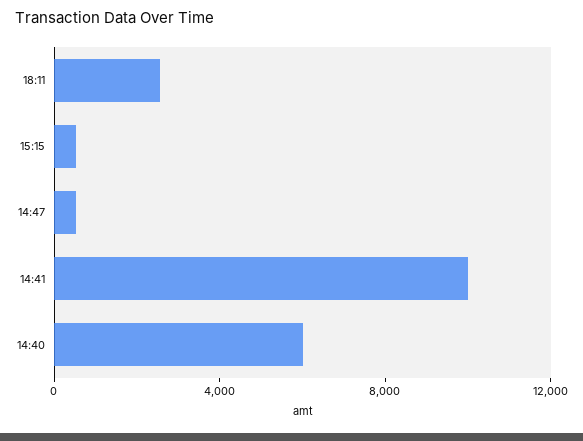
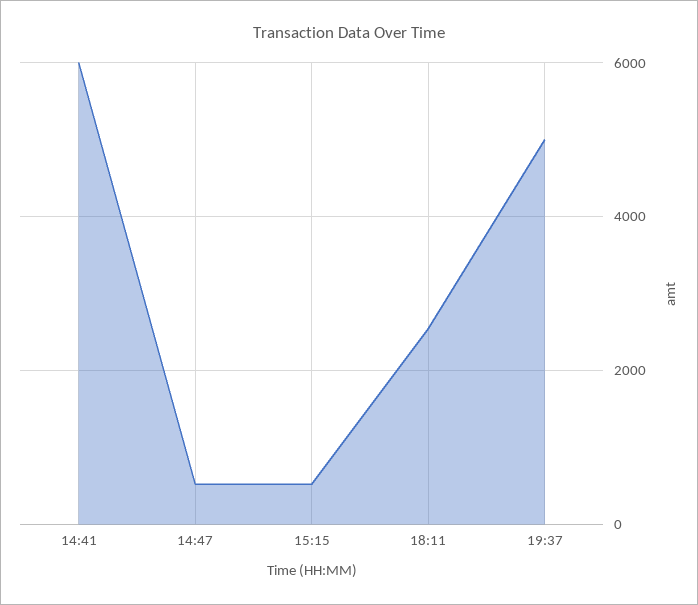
14:41: 10000 -> 6000
14:40: 6000 -> none
19:37: none -> 5000

